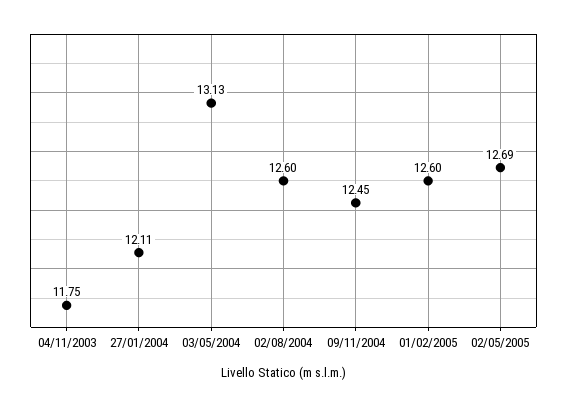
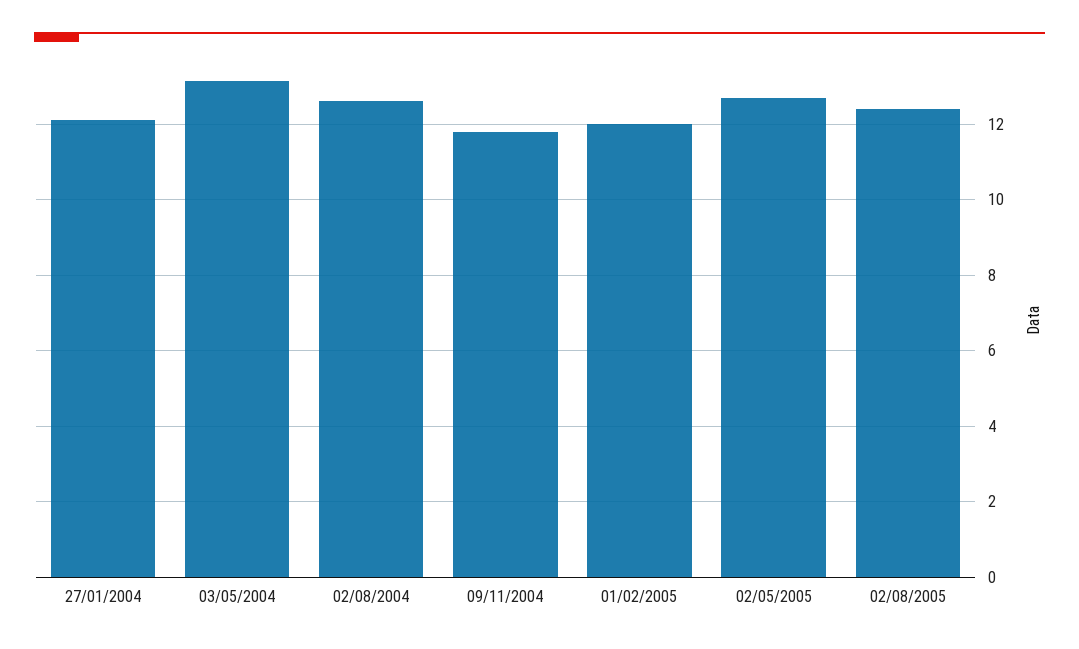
04/11/2003: 11.75 -> none
09/11/2004: 12.45 -> 11.8
01/02/2005: 12.6 -> 12
02/08/2005: none -> 12.4

